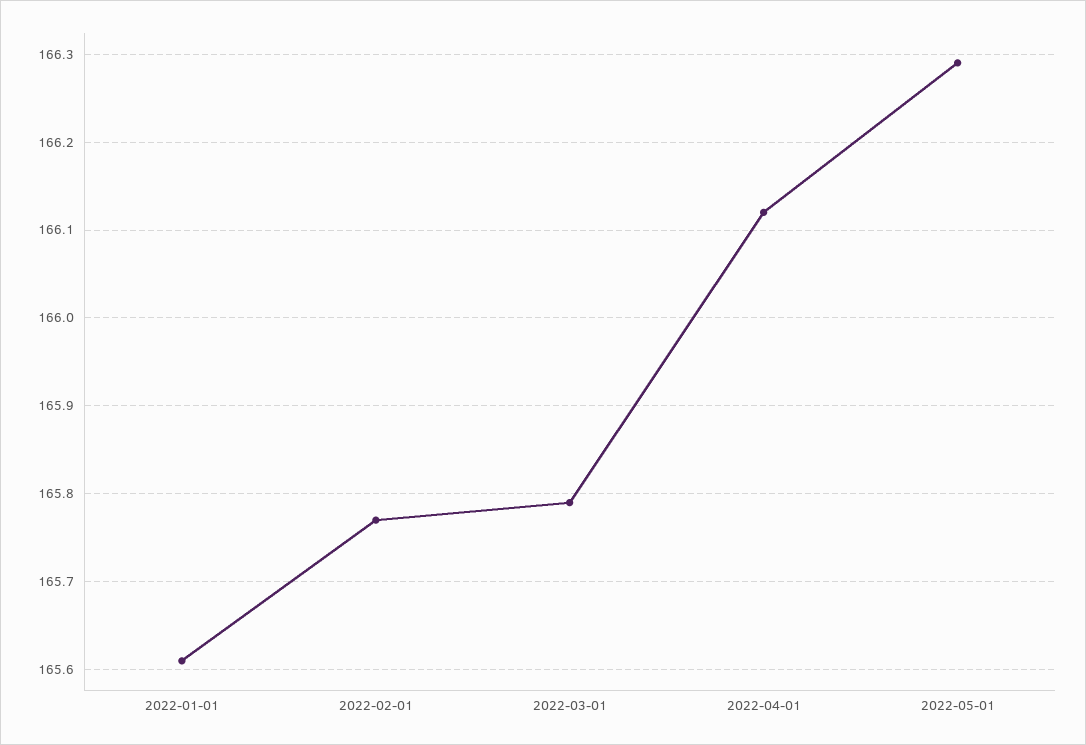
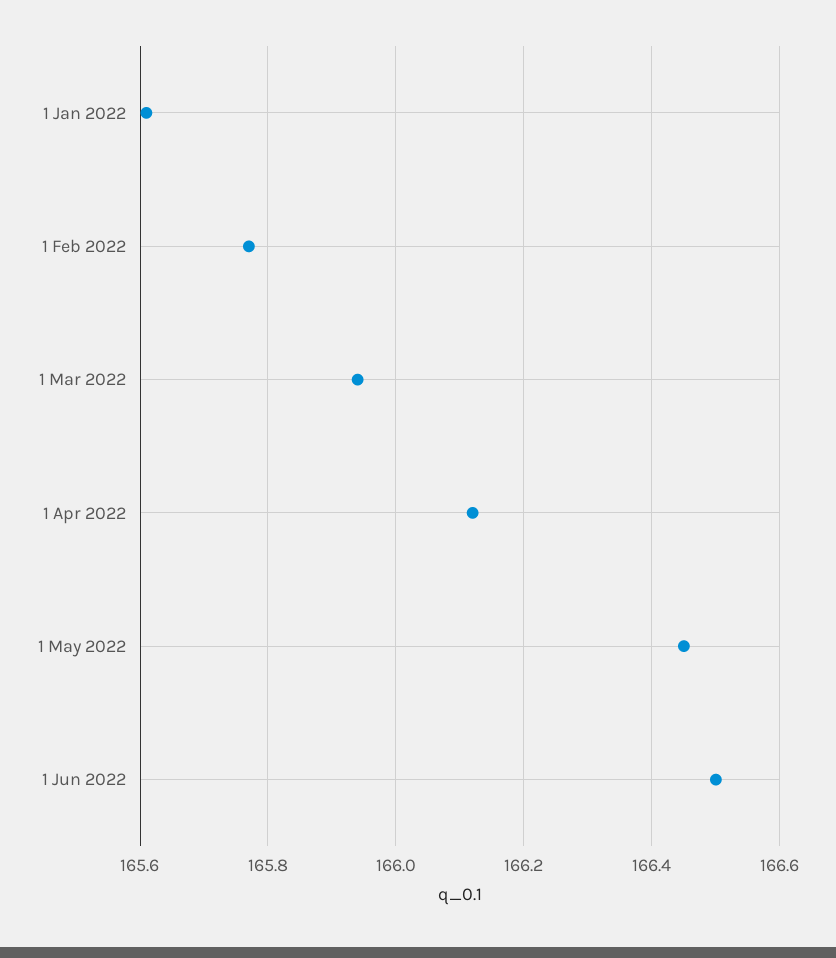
2022-03-01: 165.79 -> 165.95
2022-05-01: 166.29 -> 166.45
1 Jun 2022: none -> 166.5

